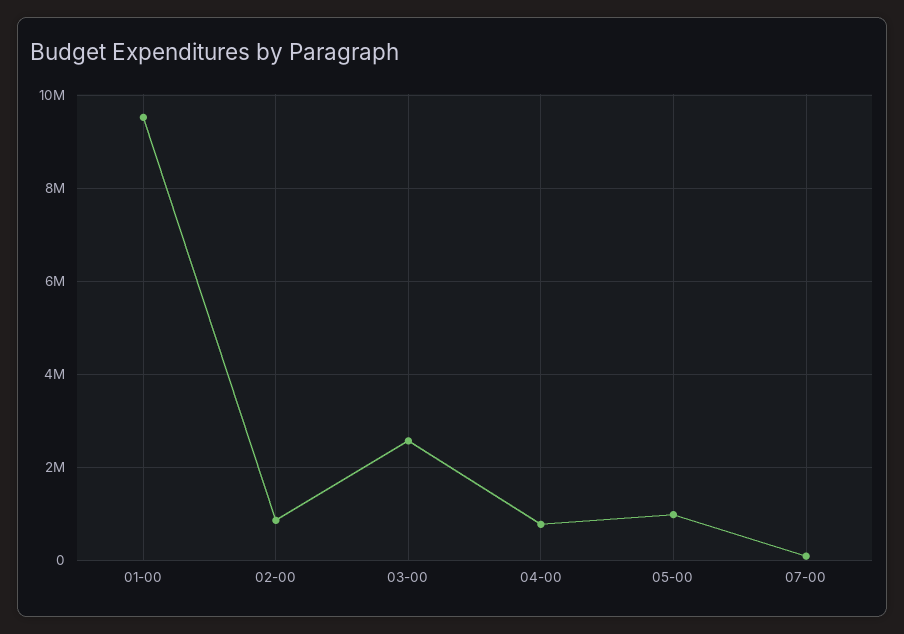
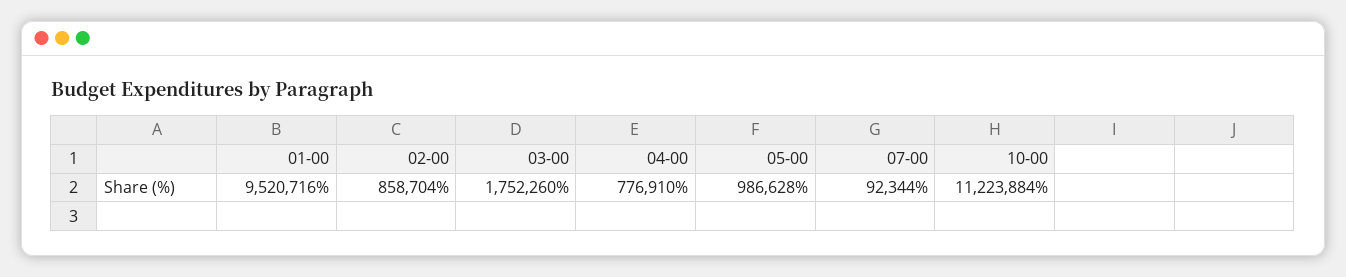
03-00: 2600000 -> 1752260
10-00: none -> 11223884

